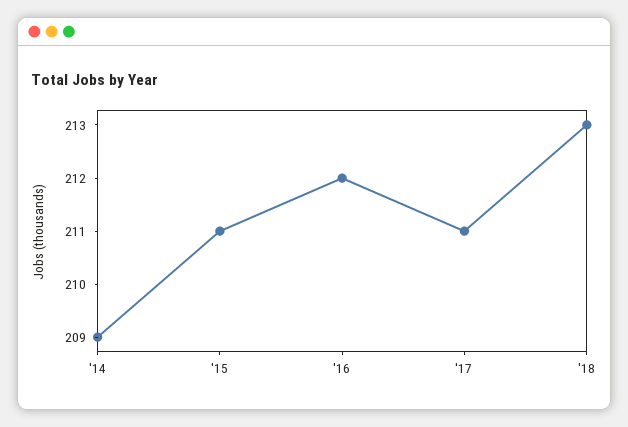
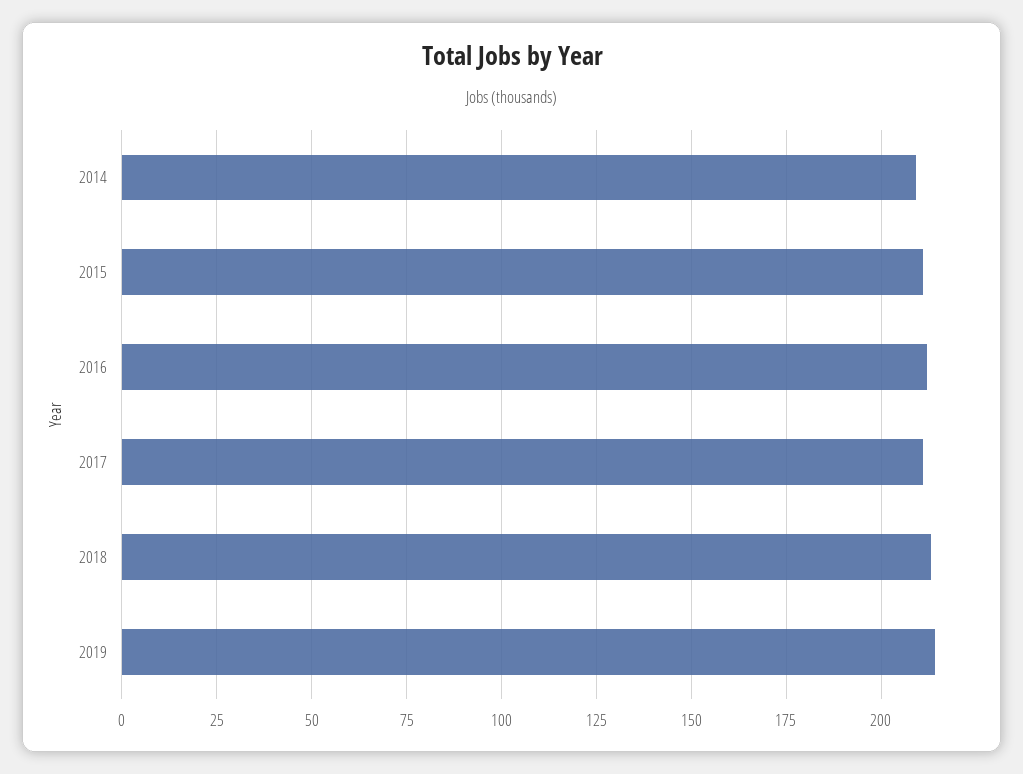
2019: none -> 215

